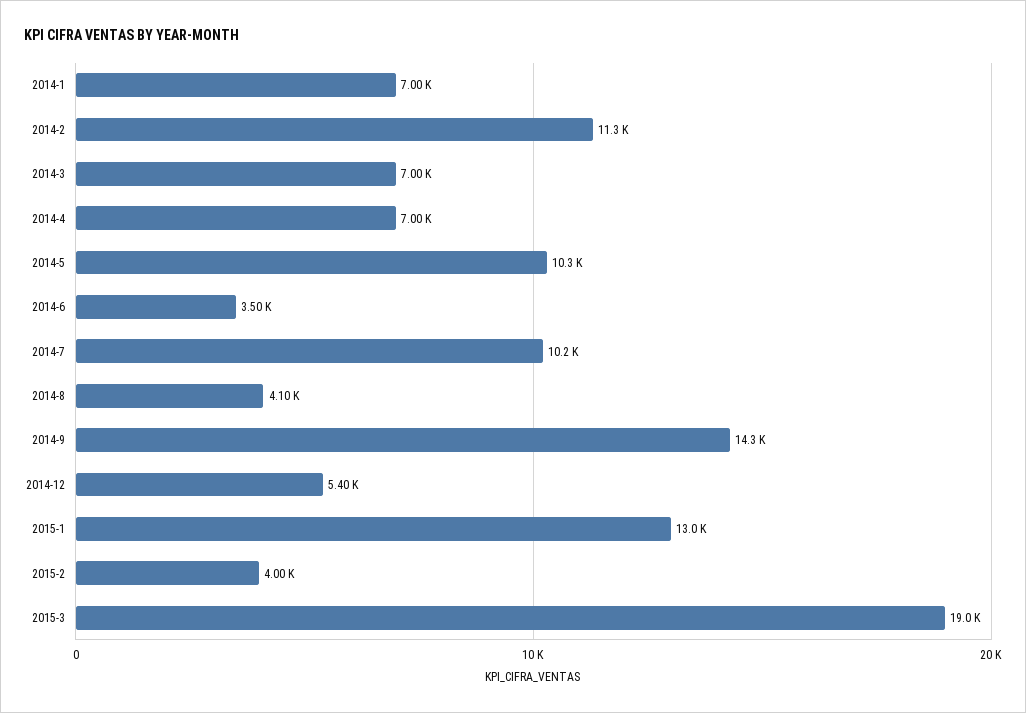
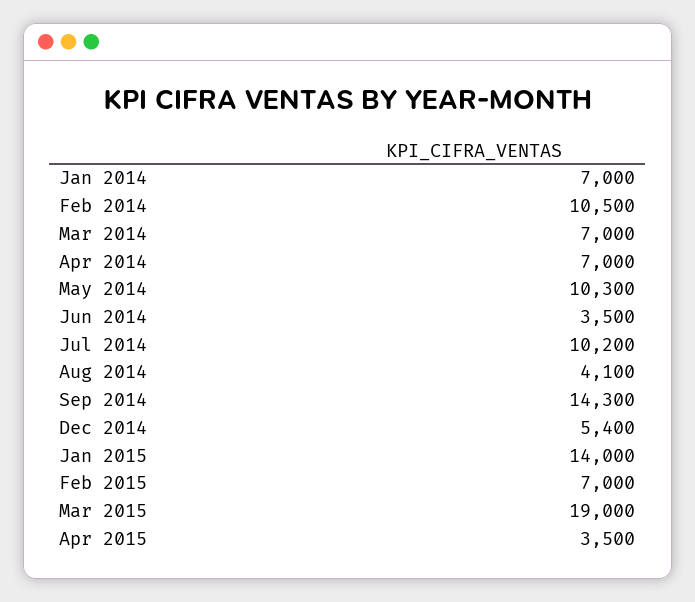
2014-2: 11300 -> 10500
2015-1: 13000 -> 14000
2015-2: 4000 -> 7000
Apr 2015: none -> 3500

